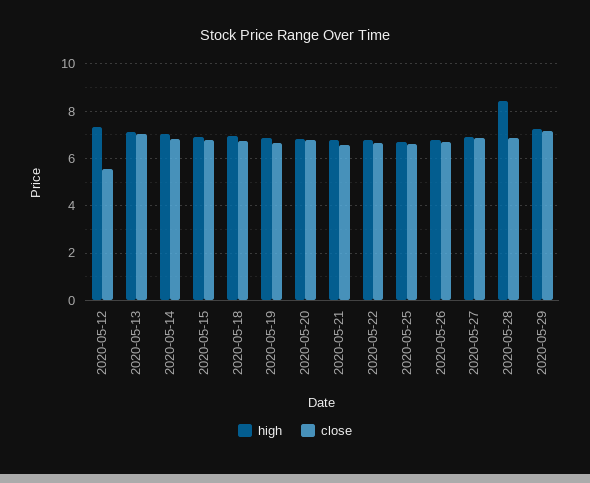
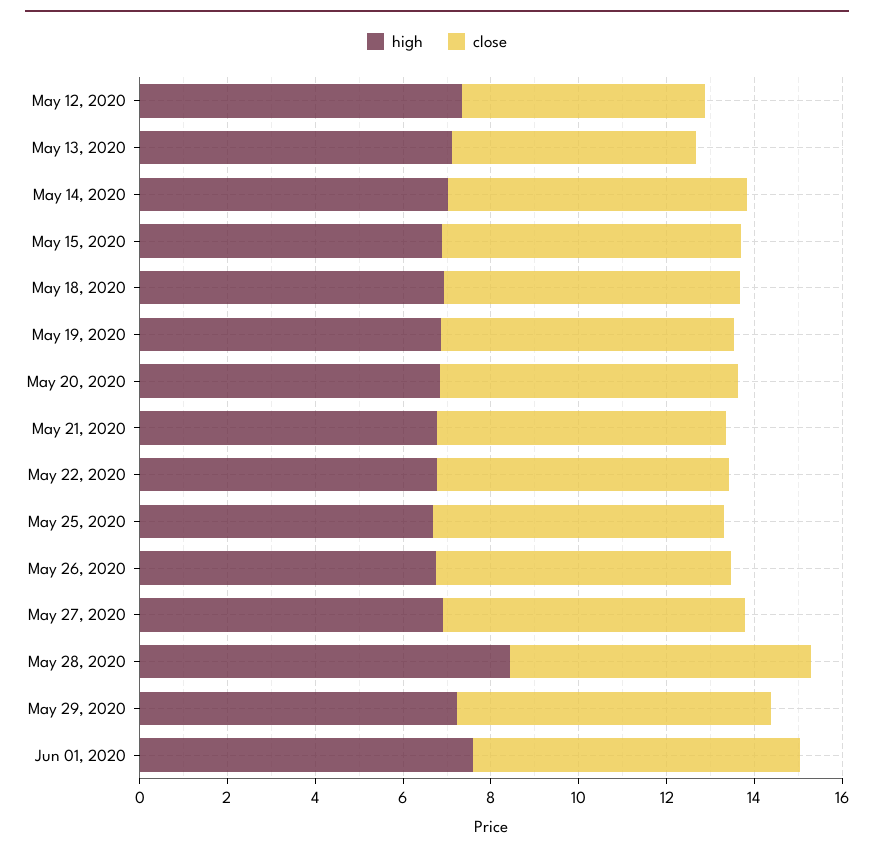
close, 2020-05-13: 7 -> 5.5
high, Jun 01, 2020: none -> 7.5
close, Jun 01, 2020: none -> 7.5

